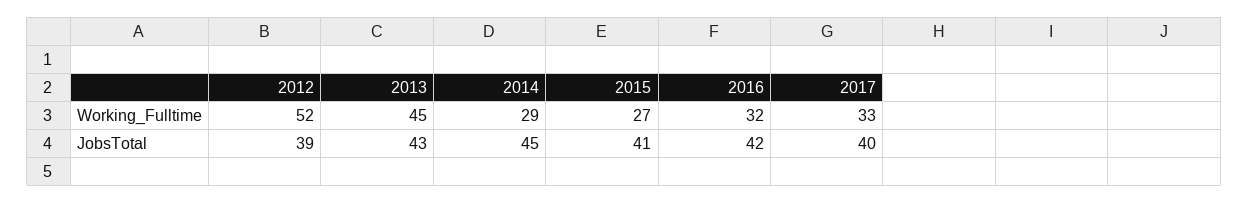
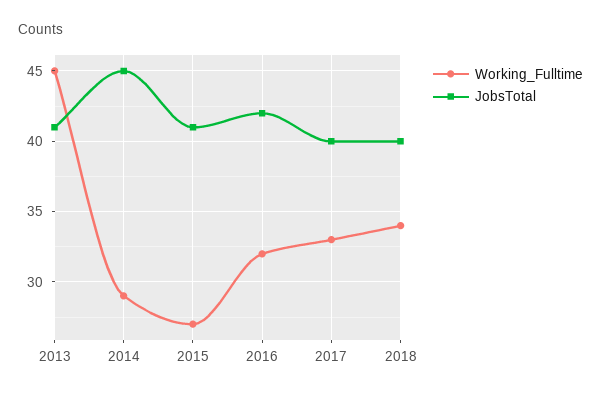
Working_Fulltime, 2012: 52 -> none
JobsTotal, 2012: 39 -> none
JobsTotal, 2013: 43 -> 41
Working_Fulltime, 2018: none -> 34
JobsTotal, 2018: none -> 40

